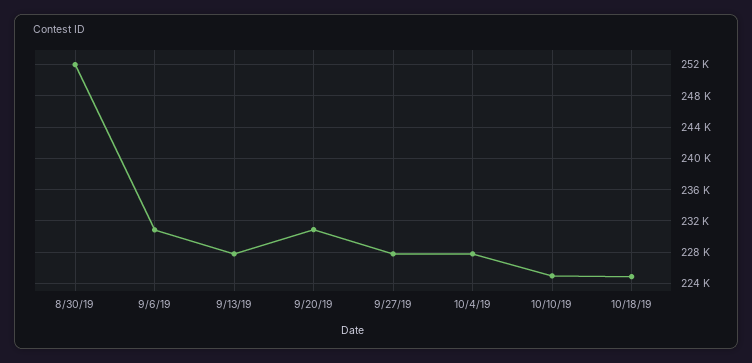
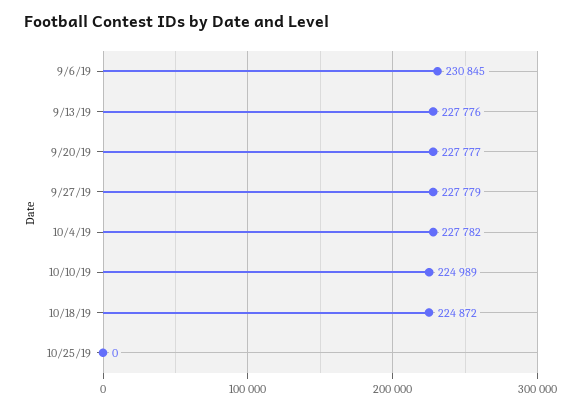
8/30/19: 252000 -> none
9/20/19: 231000 -> 227777
10/25/19: none -> 0

